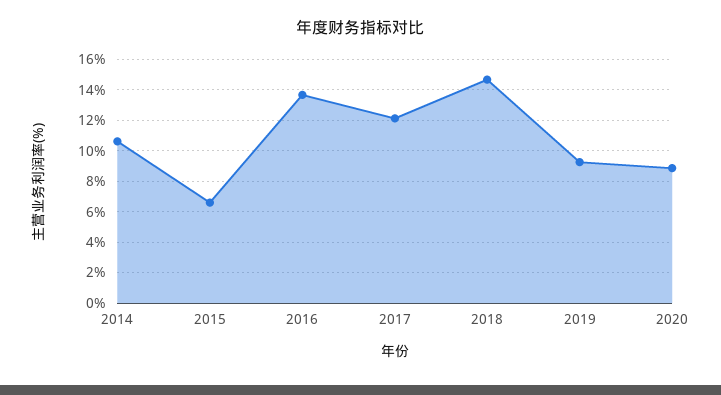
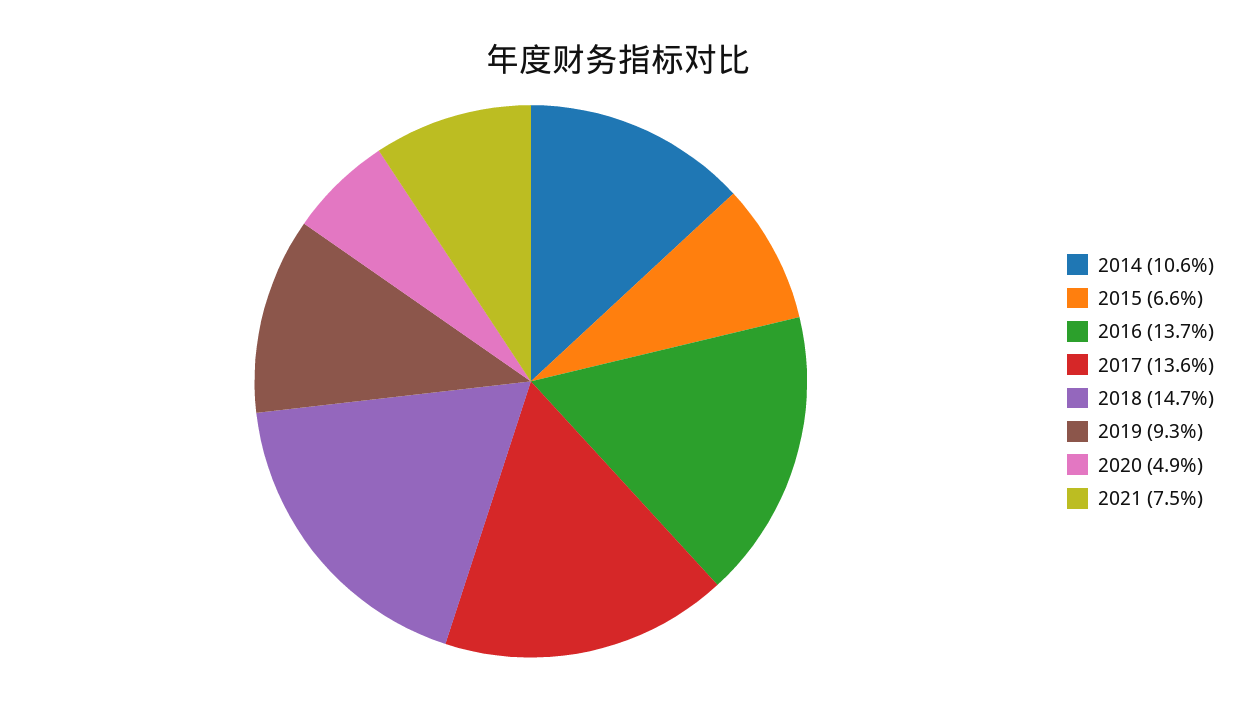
2017: 12 -> 13.6
2020: 9 -> 4.9
2021: none -> 7.5

